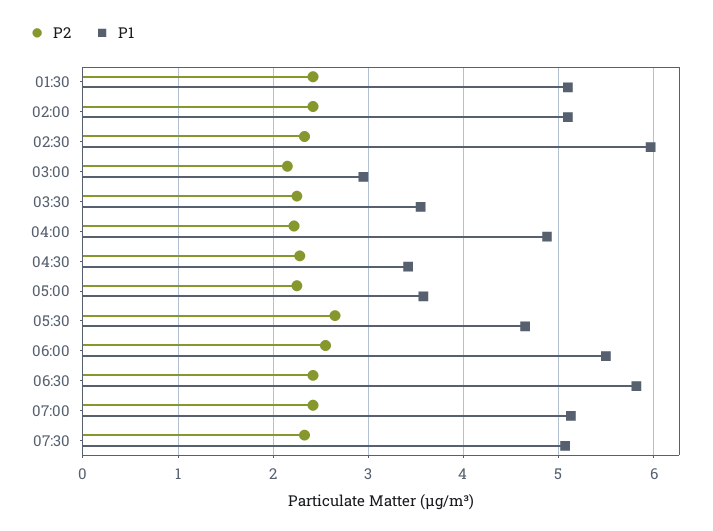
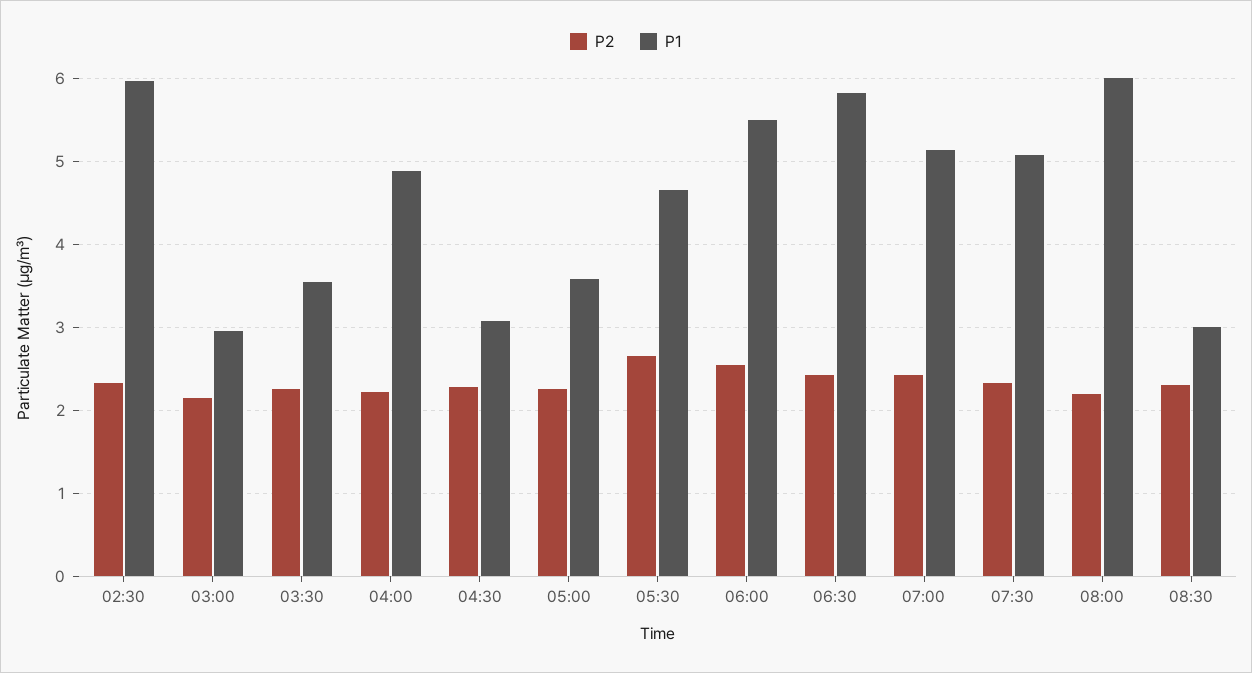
P2, 01:30: 2.4 -> none
P1, 01:30: 5.1 -> none
P2, 02:00: 2.4 -> none
P1, 02:00: 5.1 -> none
P1, 04:30: 3.4 -> 3.1
P2, 08:00: none -> 2.2
P1, 08:00: none -> 6
P2, 08:30: none -> 2.3
P1, 08:30: none -> 3

